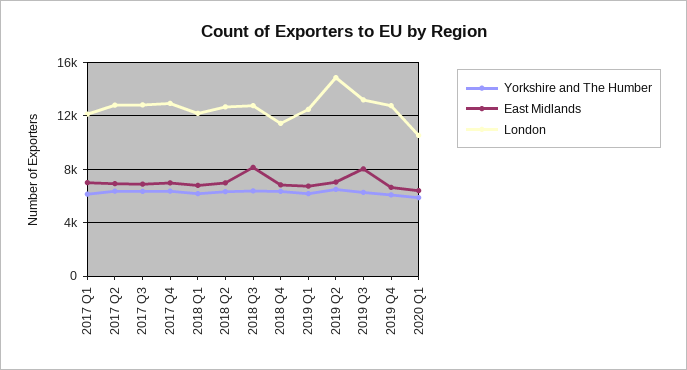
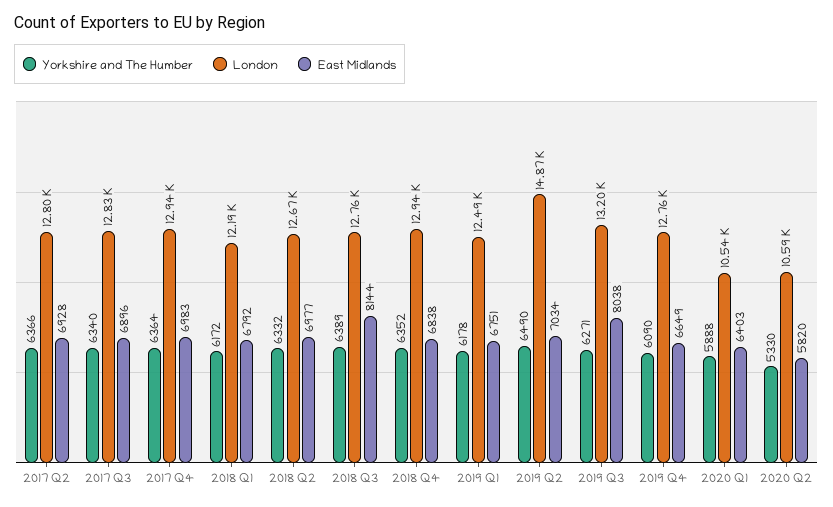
Yorkshire and The Humber, 2017 Q1: 6000 -> none
East Midlands, 2017 Q1: 7000 -> none
London, 2017 Q1: 12000 -> none
London, 2018 Q4: 11500 -> 12940
Yorkshire and The Humber, 2020 Q2: none -> 5330
London, 2020 Q2: none -> 10590
East Midlands, 2020 Q2: none -> 5820

